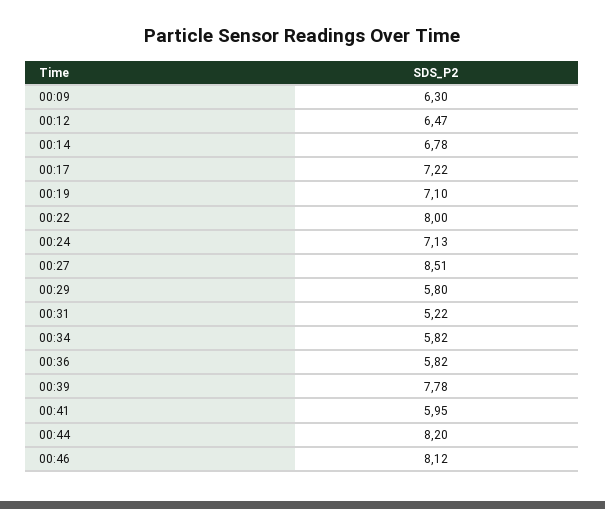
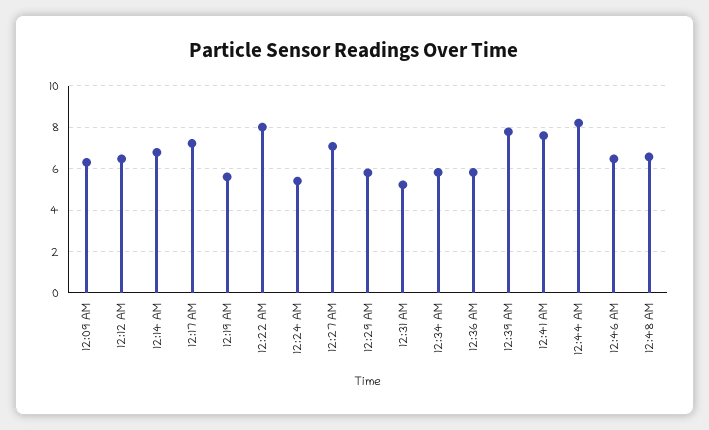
00:19: 7.1 -> 5.5
00:24: 7.13 -> 5.5
00:27: 8.51 -> 7
00:41: 5.95 -> 7.5
00:46: 8.12 -> 6.5
12:48 AM: none -> 6.5

